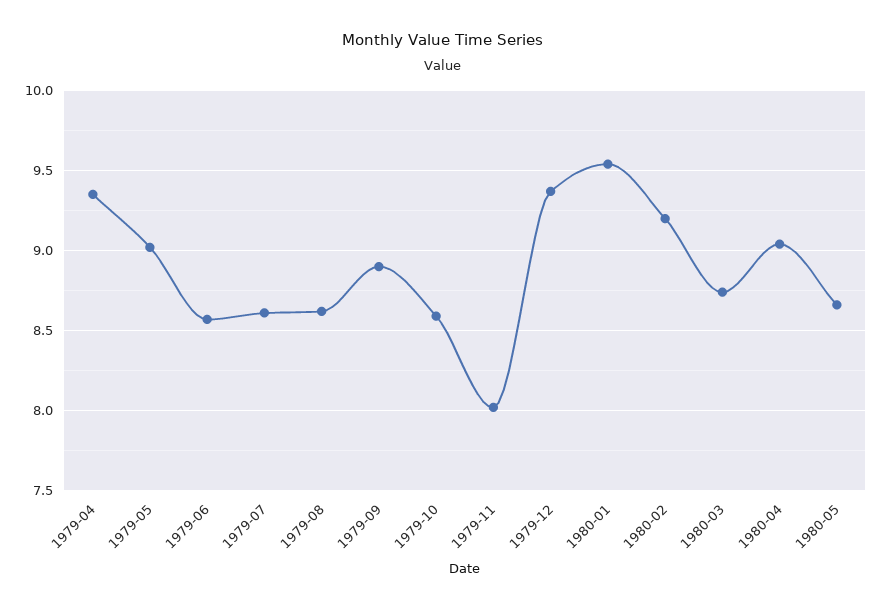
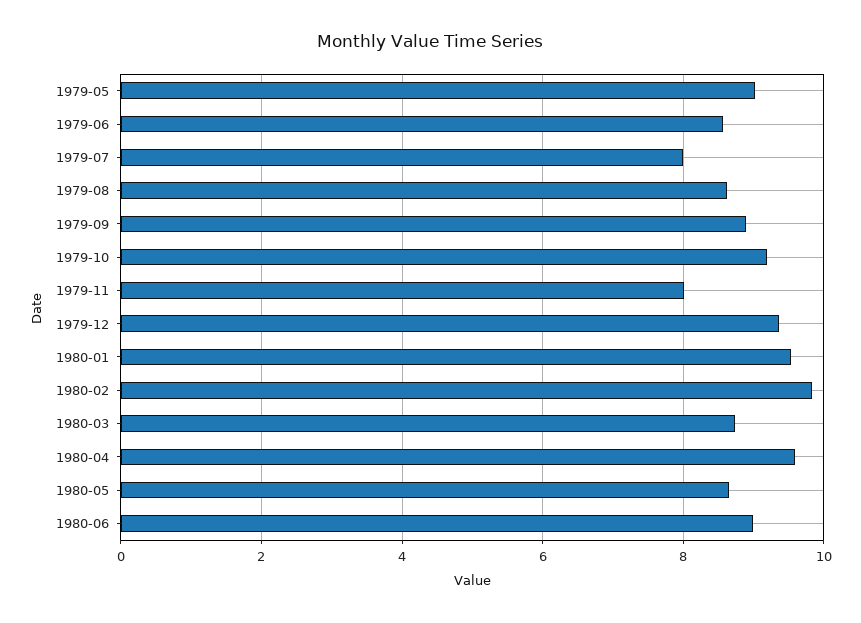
1979-04: 9.35 -> none
1979-07: 8.6 -> 8
1979-10: 8.6 -> 9.2
1980-02: 9.2 -> 9.8
1980-04: 9.05 -> 9.6
1980-06: none -> 9

